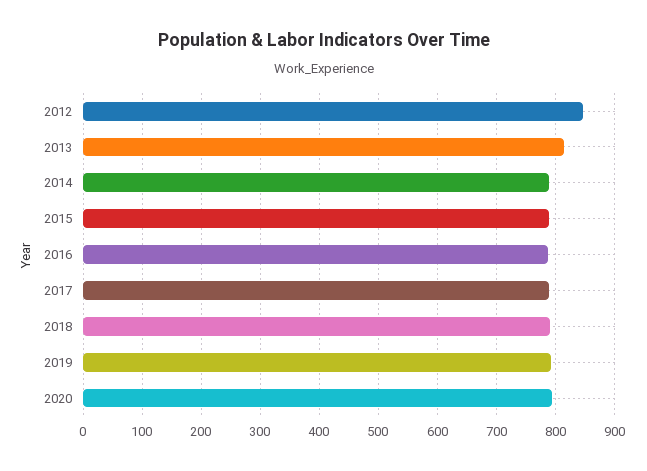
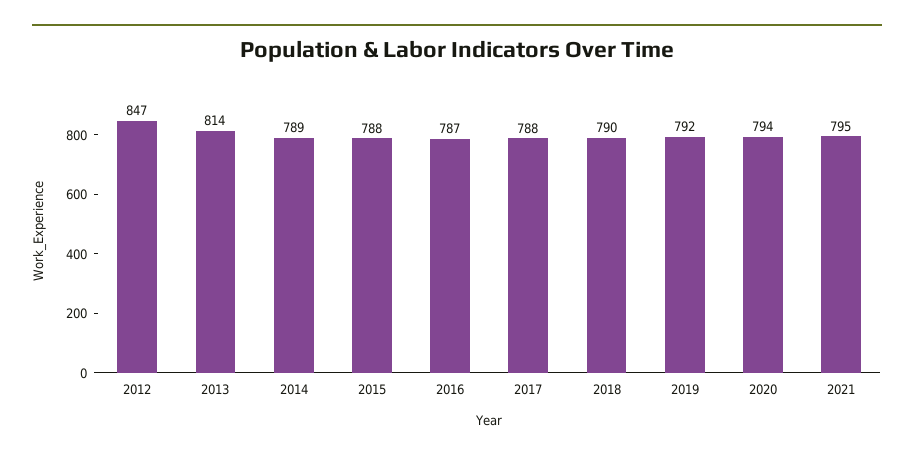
2021: none -> 795

